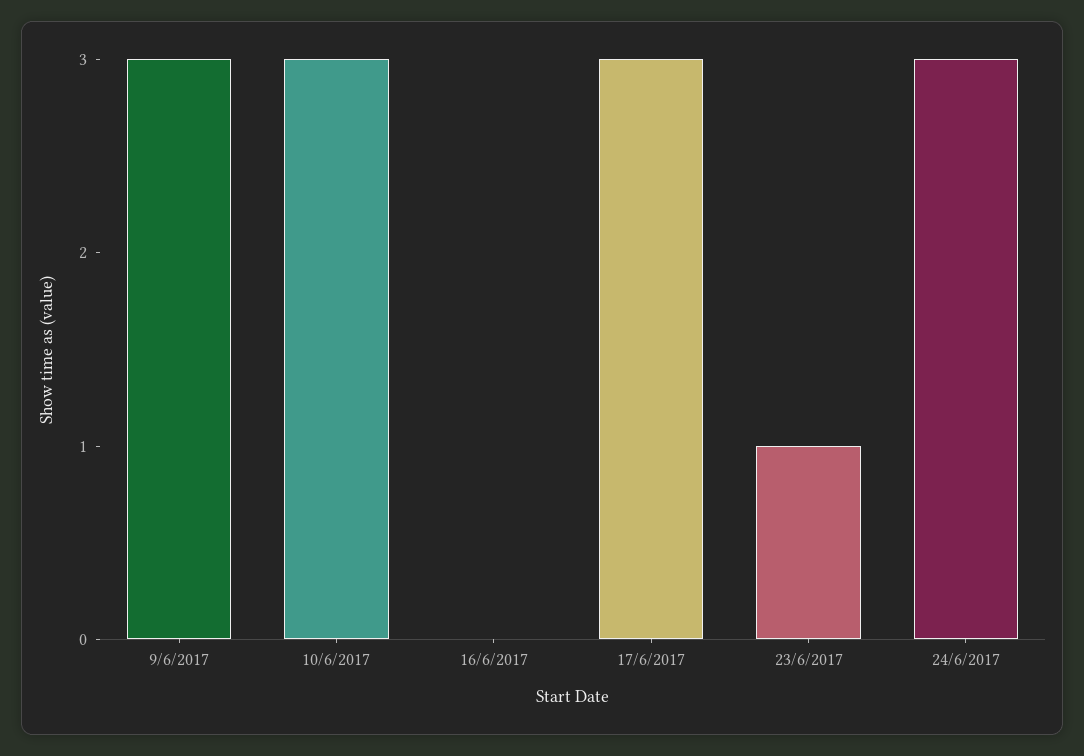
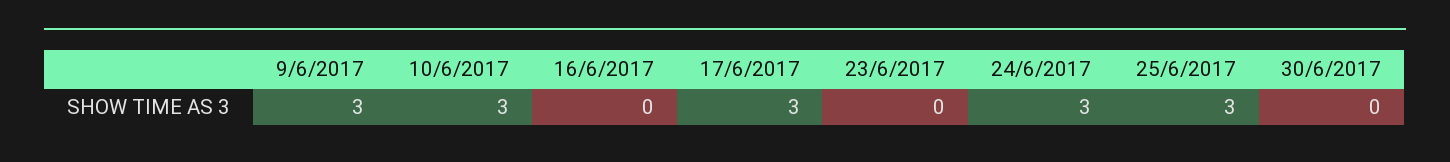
23/6/2017: 1 -> 0
25/6/2017: none -> 3
30/6/2017: none -> 0

